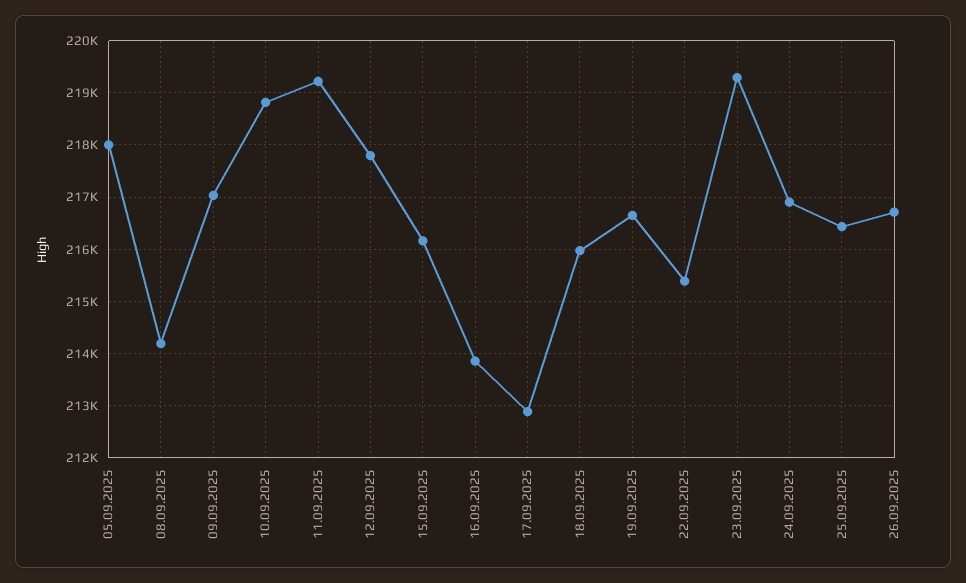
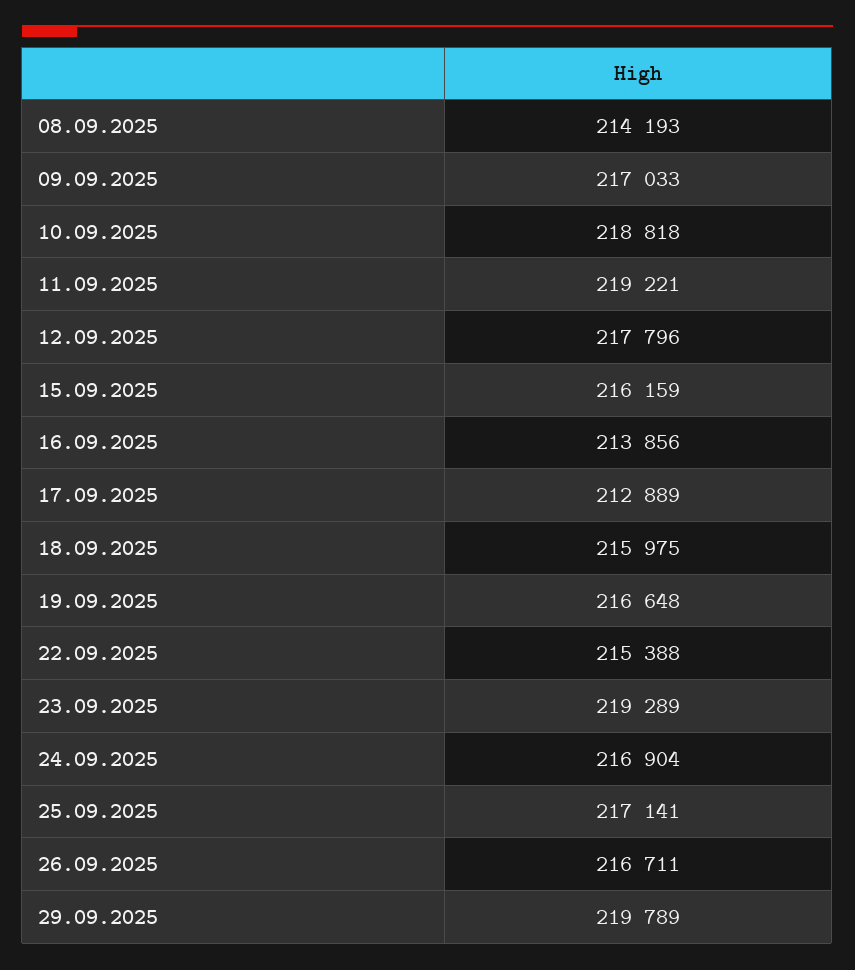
05.09.2025: 218000 -> none
25.09.2025: 216400 -> 217141
29.09.2025: none -> 219789

